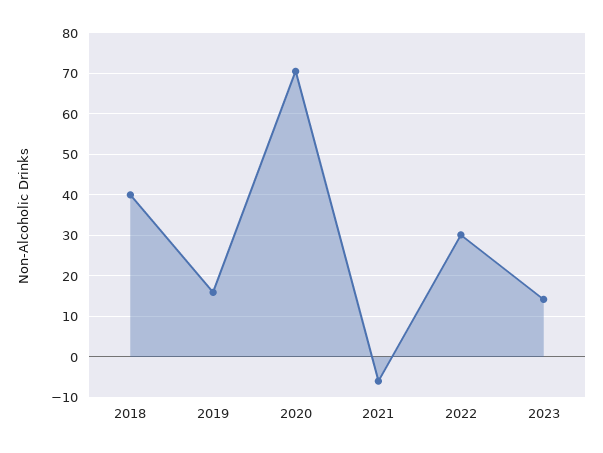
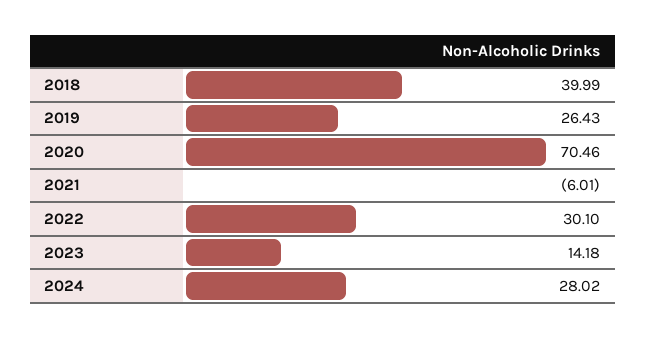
2019: 16 -> 26.43
2024: none -> 28.02

